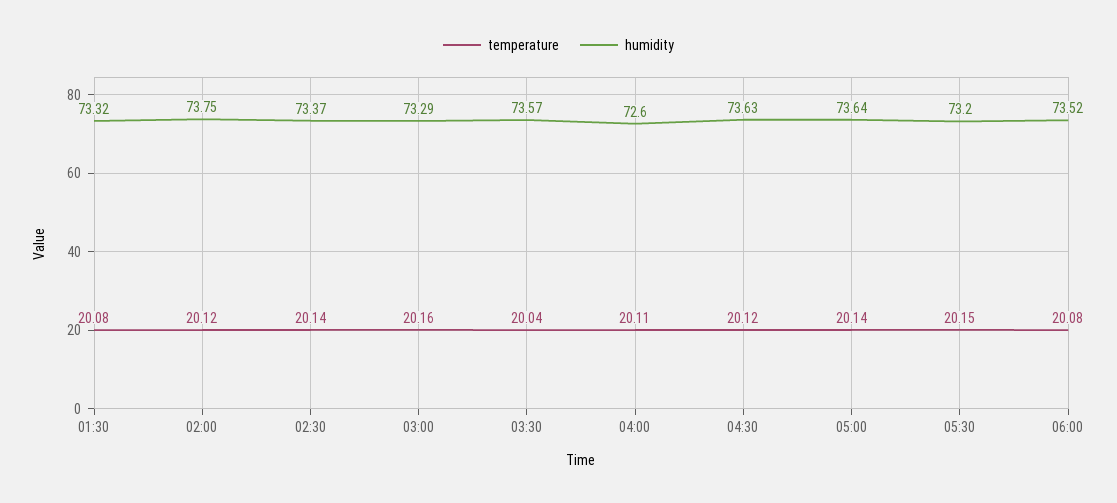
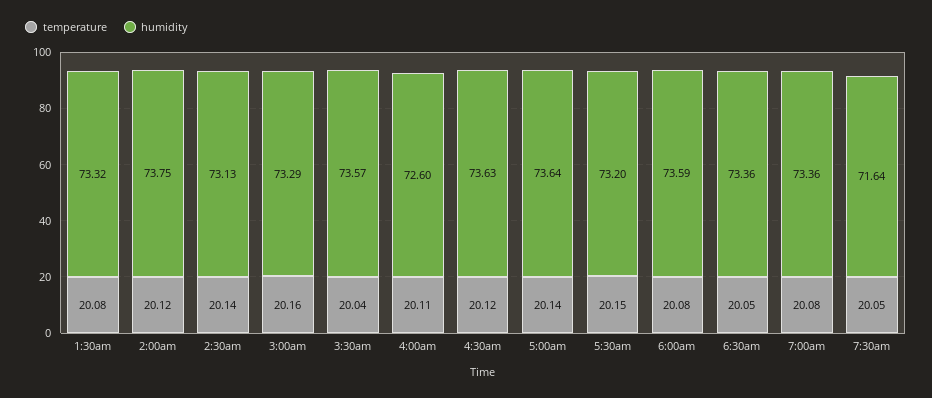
humidity, 02:30: 73.37 -> 73.13
humidity, 06:00: 73.52 -> 73.59
temperature, 6:30am: none -> 20.05
humidity, 6:30am: none -> 73.36
temperature, 7:00am: none -> 20.08
humidity, 7:00am: none -> 73.36
temperature, 7:30am: none -> 20.05
humidity, 7:30am: none -> 71.64

